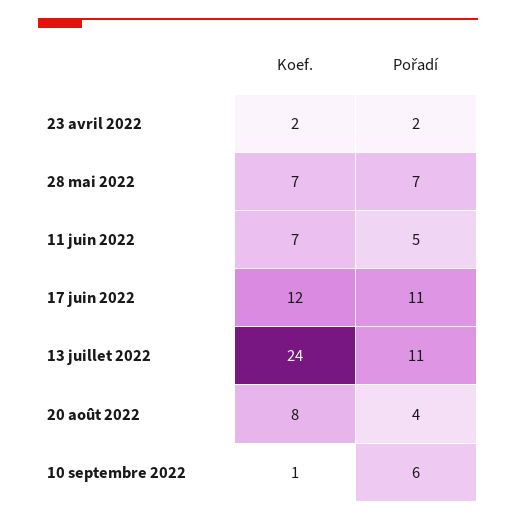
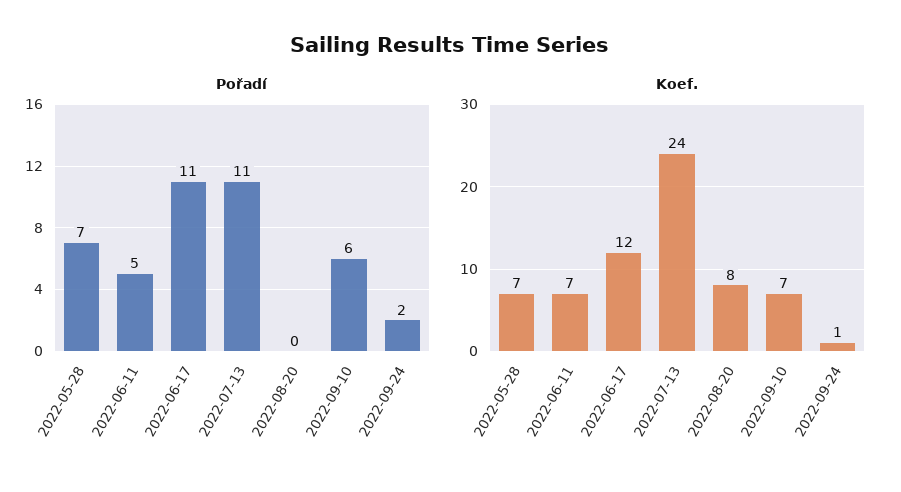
Koef., 23 avril 2022: 2 -> none
Pořadí, 23 avril 2022: 2 -> none
Pořadí, 20 août 2022: 4 -> 0
Koef., 10 septembre 2022: 1 -> 7
Pořadí, 2022-09-24: none -> 2
Koef., 2022-09-24: none -> 1

